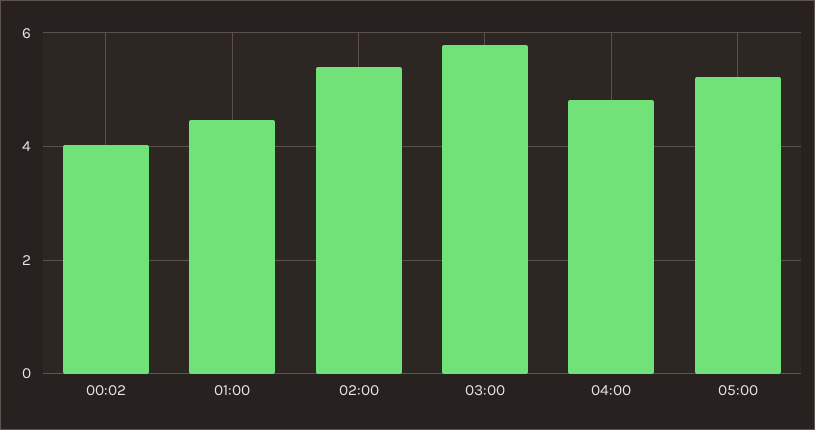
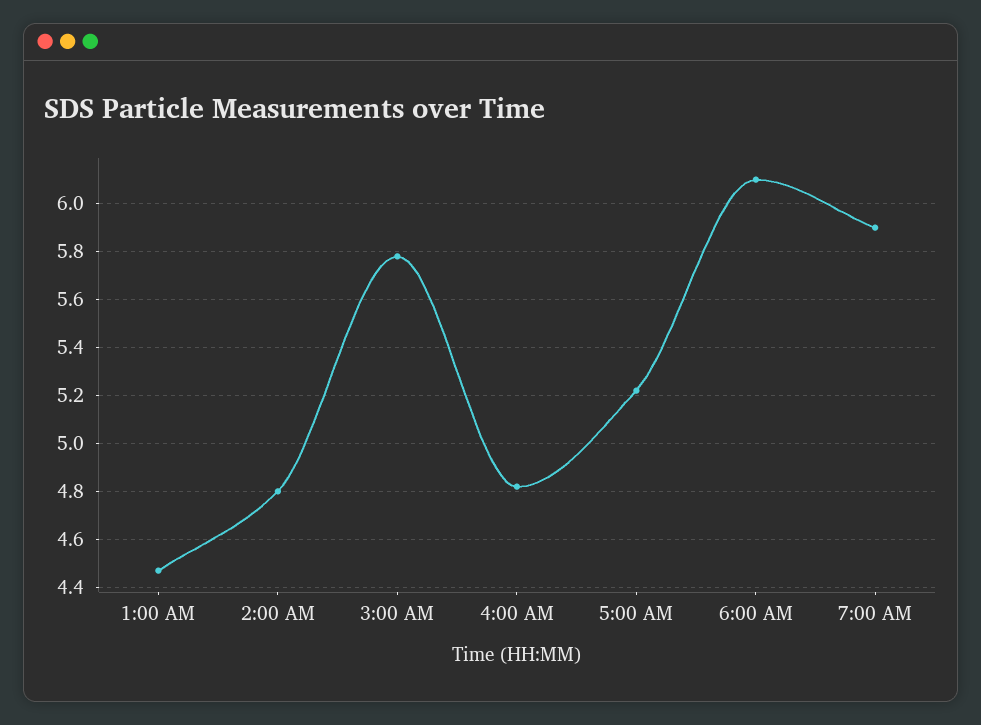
00:02: 4 -> none
02:00: 5.4 -> 4.8
6:00 AM: none -> 6.1
7:00 AM: none -> 5.9

